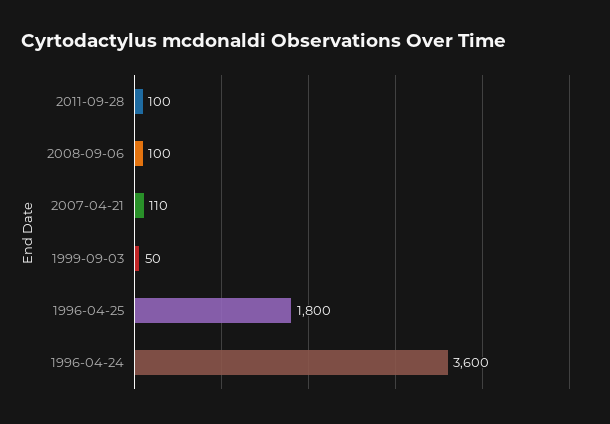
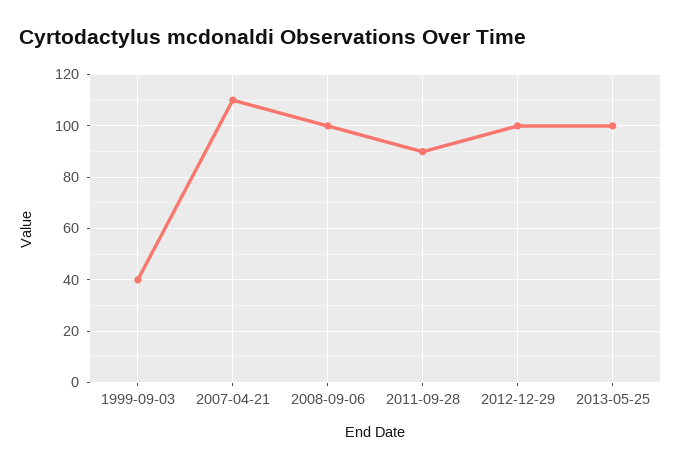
2011-09-28: 100 -> 90
1999-09-03: 50 -> 40
1996-04-25: 1800 -> none
1996-04-24: 3600 -> none
2012-12-29: none -> 100
2013-05-25: none -> 100

